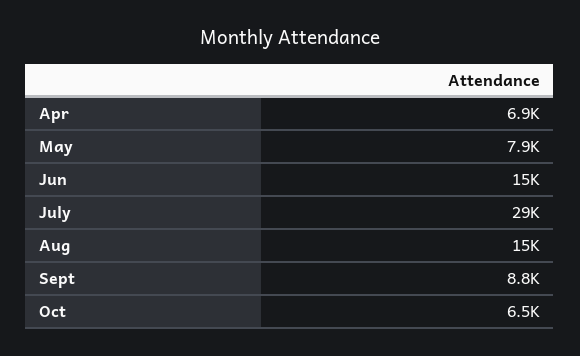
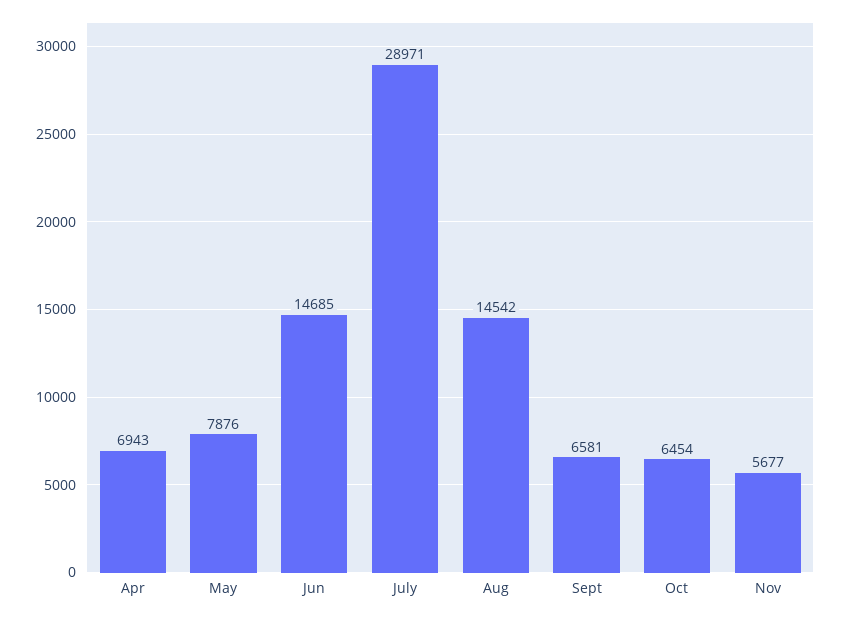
Sept: 8800 -> 6581
Nov: none -> 5677

